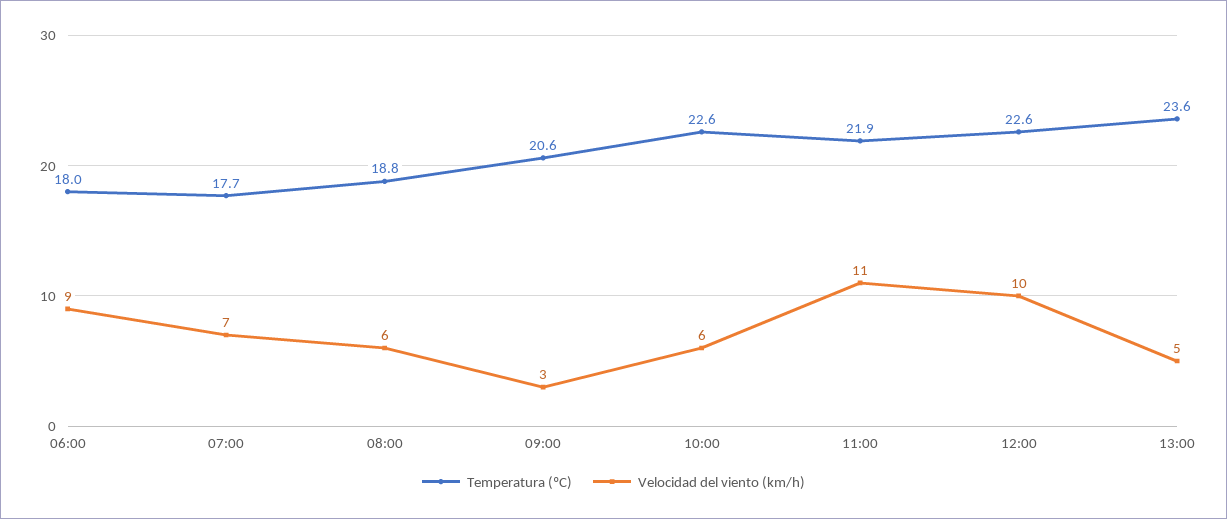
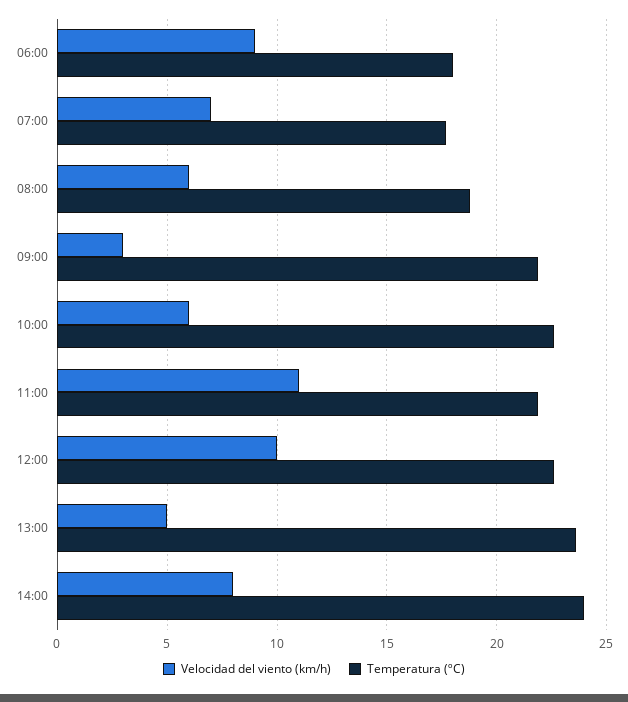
Temperatura (ºC), 09:00: 20.6 -> 22
Velocidad del viento (km/h), 14:00: none -> 8
Temperatura (ºC), 14:00: none -> 24

